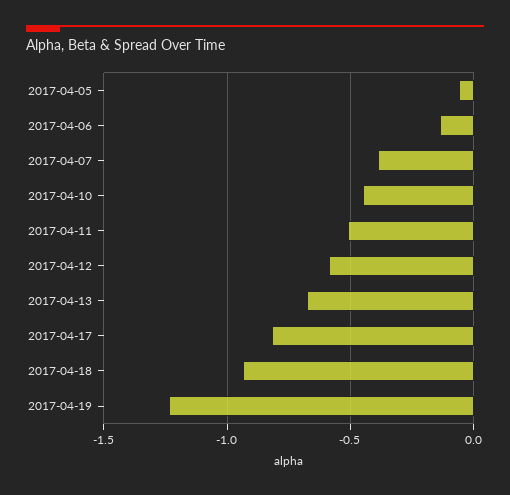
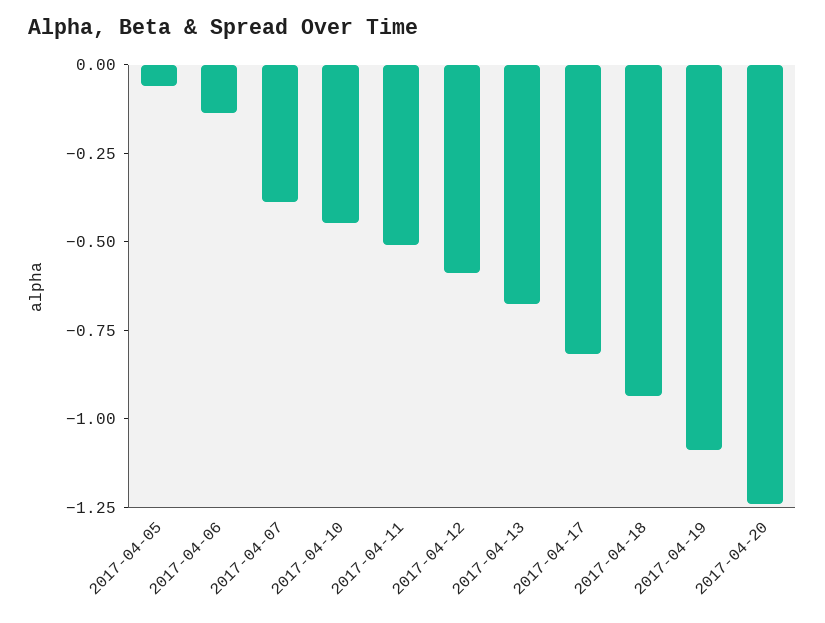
2017-04-19: -1.25 -> -1.1
2017-04-20: none -> -1.25

